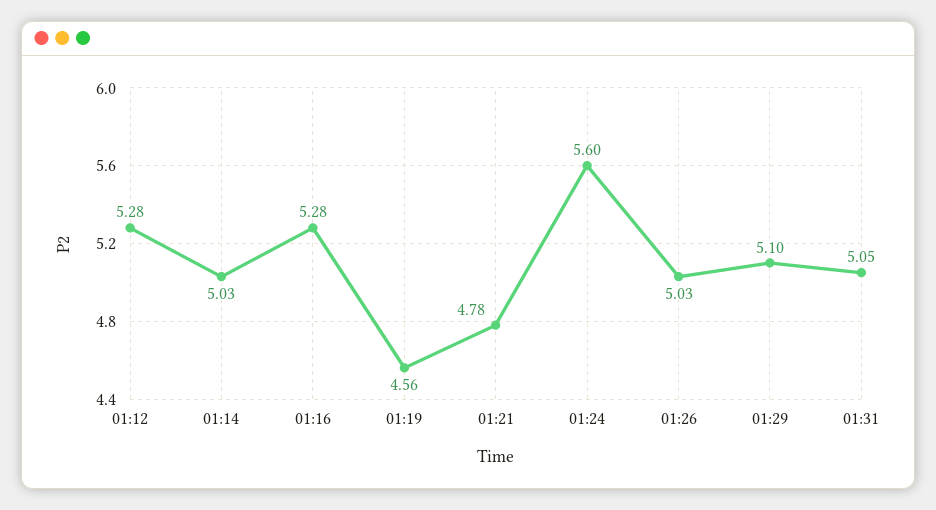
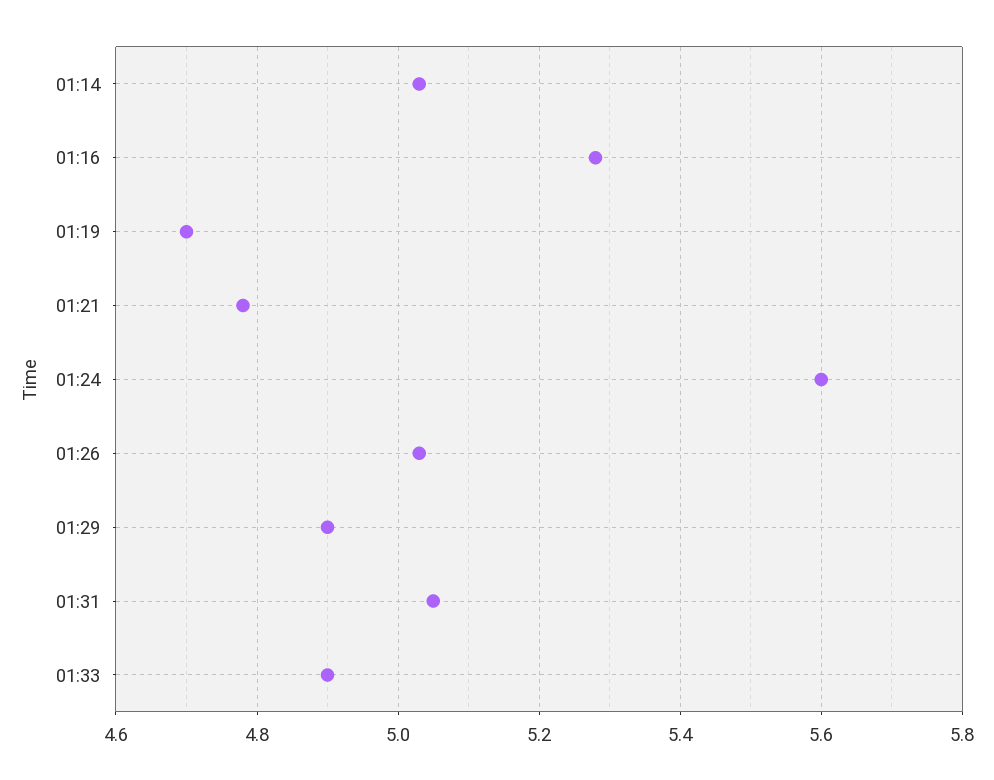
01:12: 5.28 -> none
01:19: 4.56 -> 4.7
01:29: 5.1 -> 4.9
01:33: none -> 4.9

